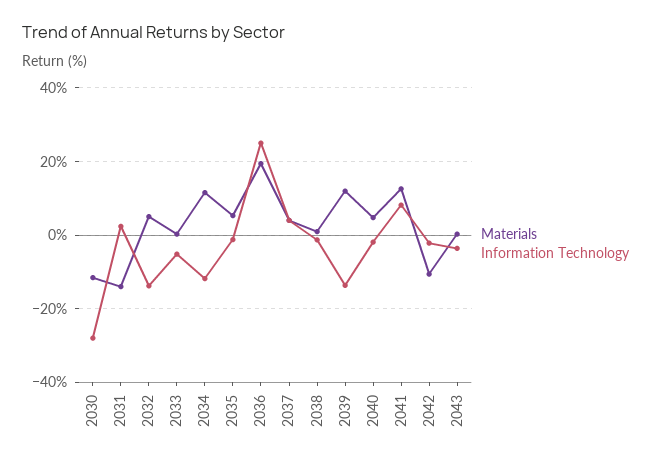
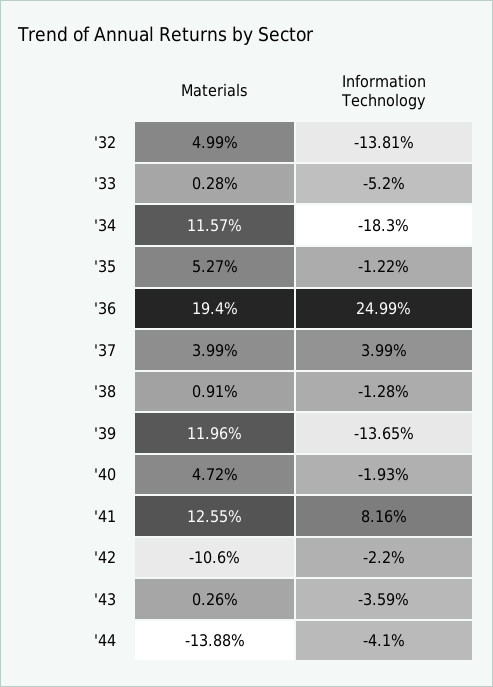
Materials, 2030: -12 -> none
Information Technology, 2030: -28 -> none
Materials, 2031: -14 -> none
Information Technology, 2031: 2 -> none
Information Technology, 2034: -12 -> -18.3
Materials, '44: none -> -13.88
Information Technology, '44: none -> -4.1

